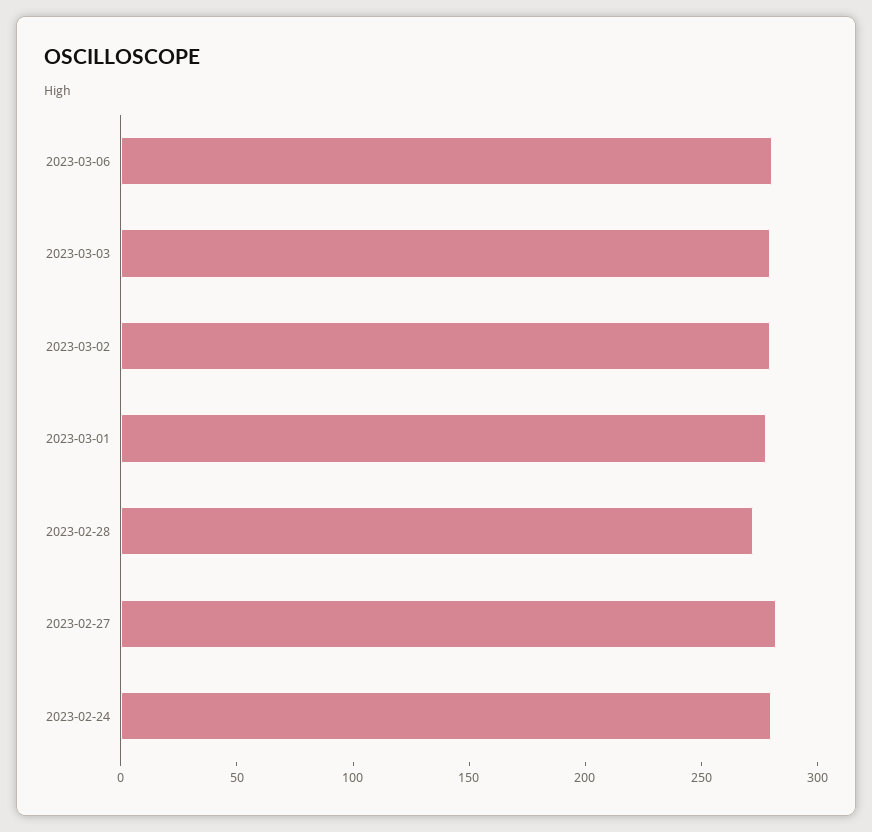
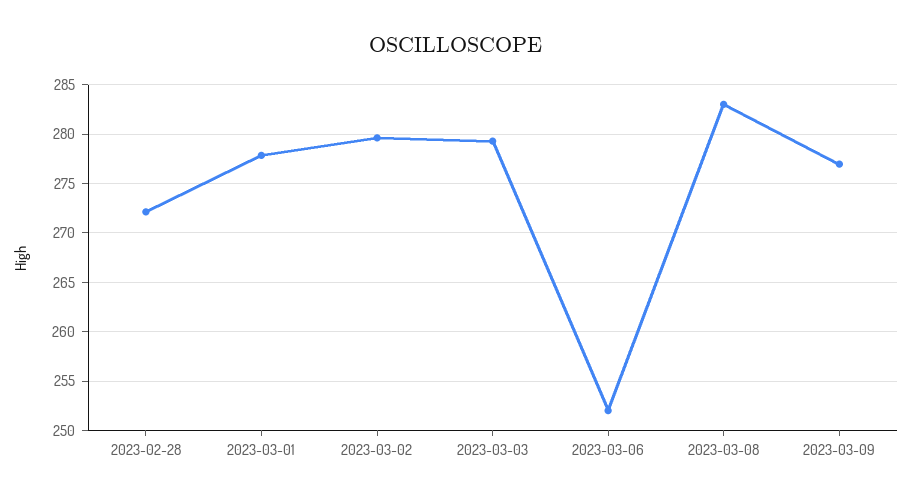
2023-03-06: 280 -> 252
2023-02-27: 280 -> none
2023-02-24: 280 -> none
2023-03-08: none -> 283
2023-03-09: none -> 277

